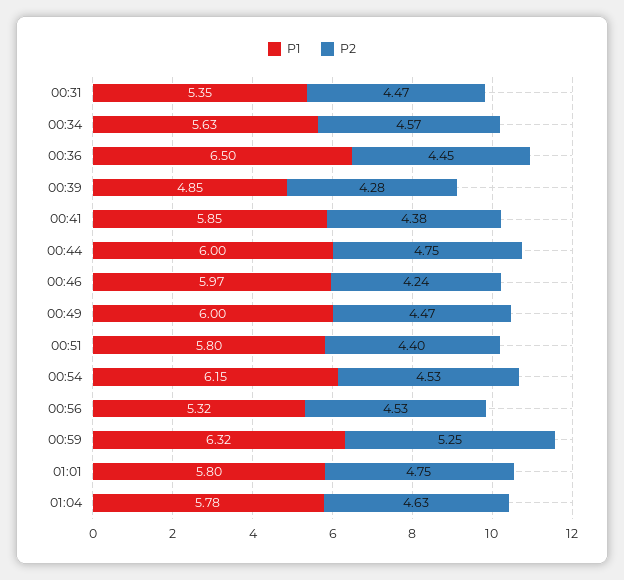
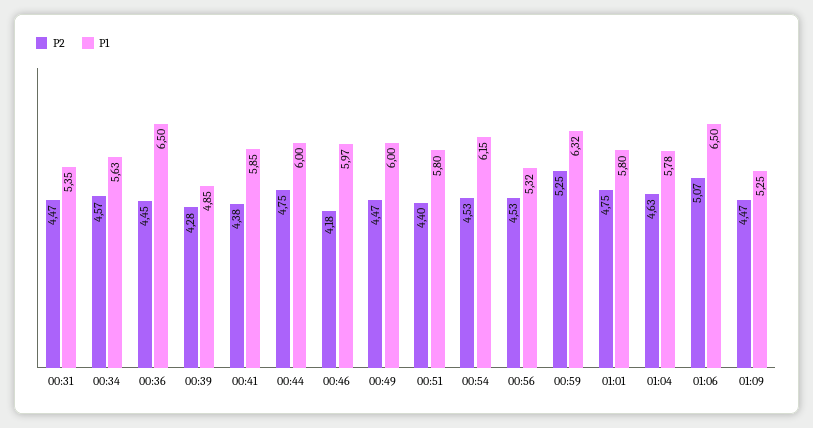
P2, 00:46: 4.24 -> 4.18
P2, 01:06: none -> 5.07
P1, 01:06: none -> 6.5
P2, 01:09: none -> 4.47
P1, 01:09: none -> 5.25

